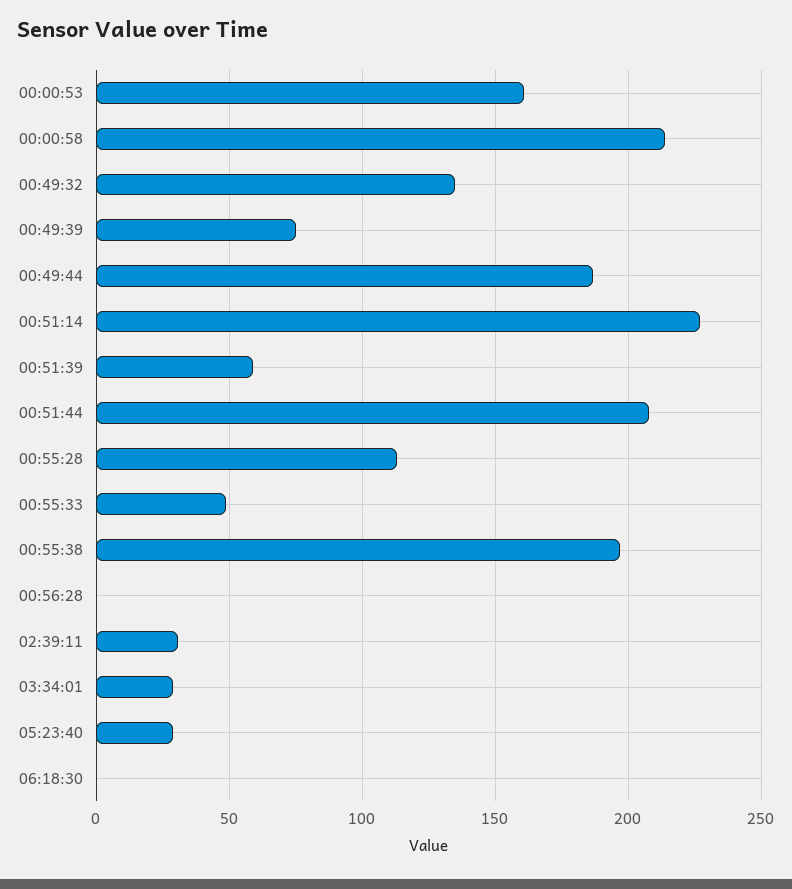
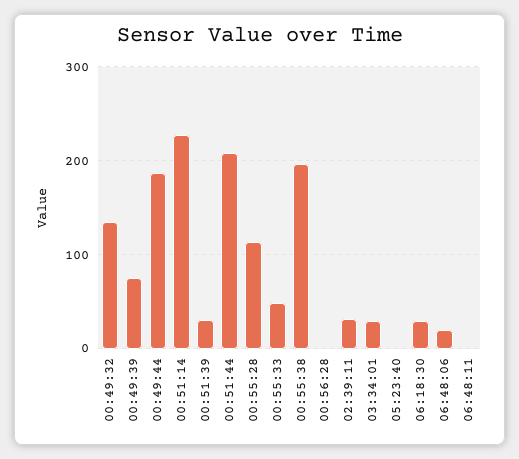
00:00:53: 160 -> none
00:00:58: 215 -> none
00:51:39: 60 -> 30
05:23:40: 30 -> 0
06:18:30: 0 -> 30
06:48:06: none -> 20
06:48:11: none -> 0

